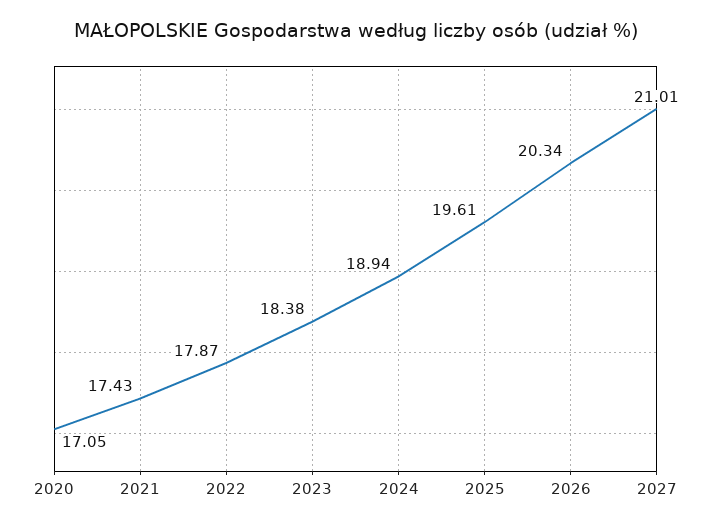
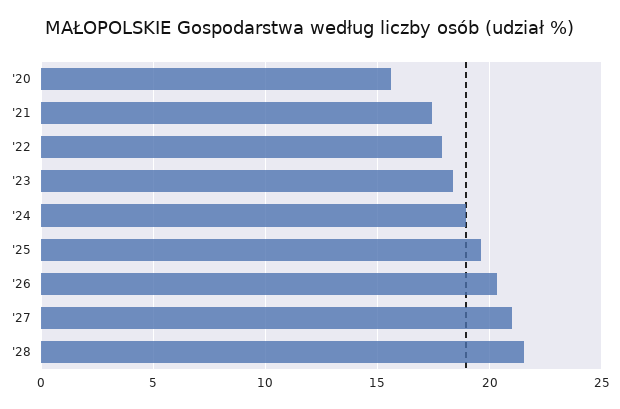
2020: 17.05 -> 15.5
'28: none -> 21.5

